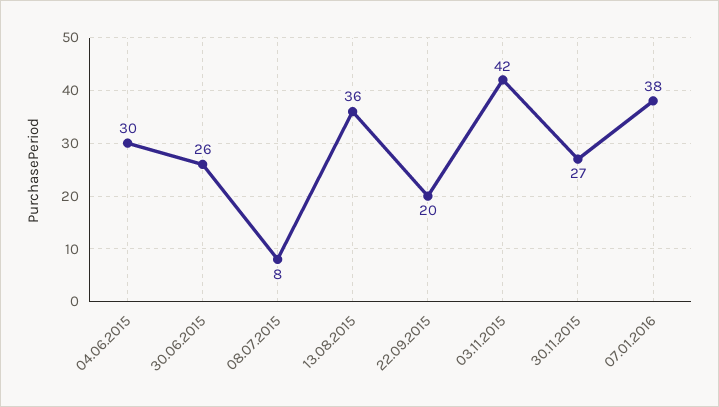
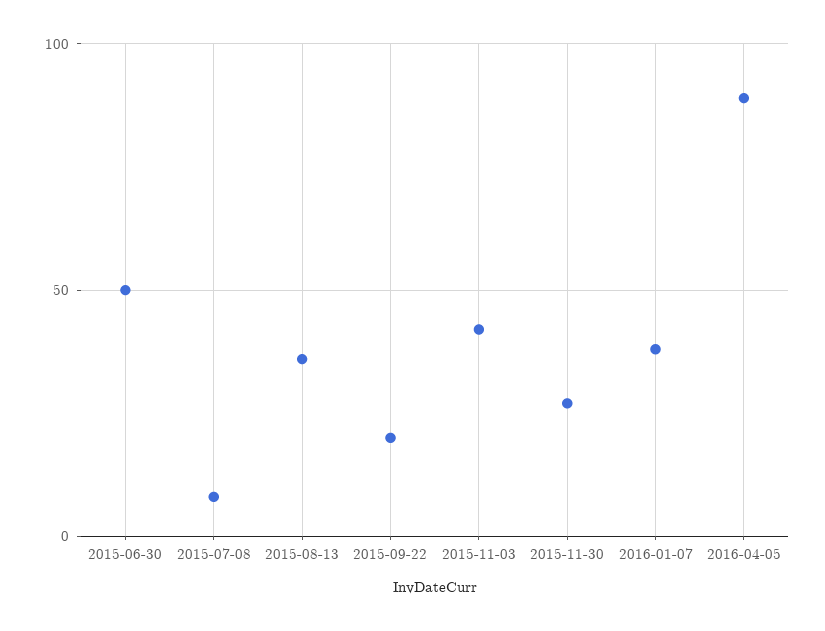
04.06.2015: 30 -> none
30.06.2015: 26 -> 50
2016-04-05: none -> 90

